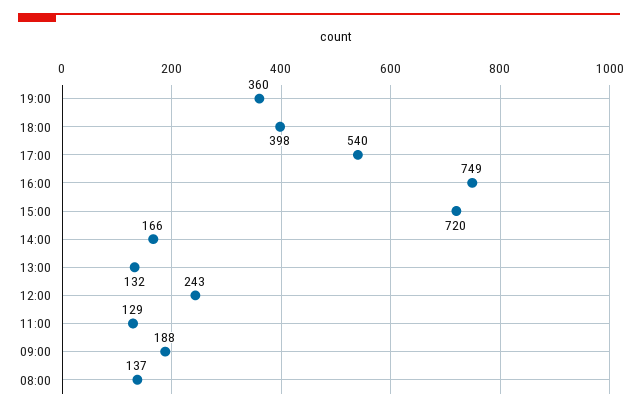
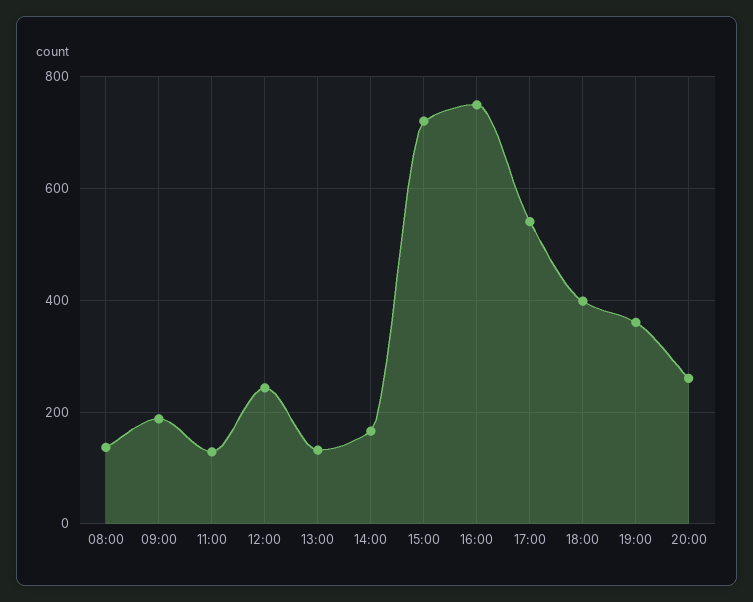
20:00: none -> 260

